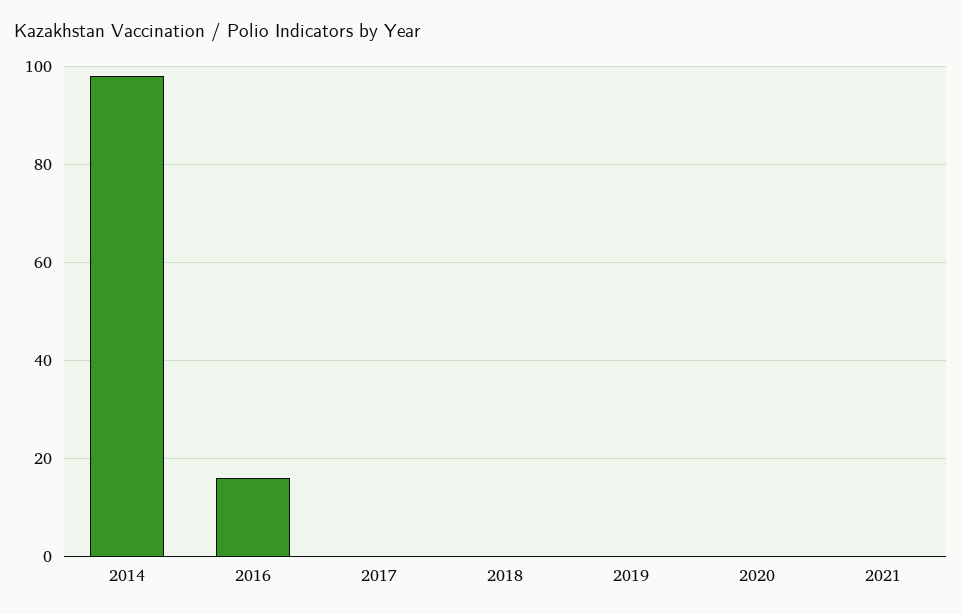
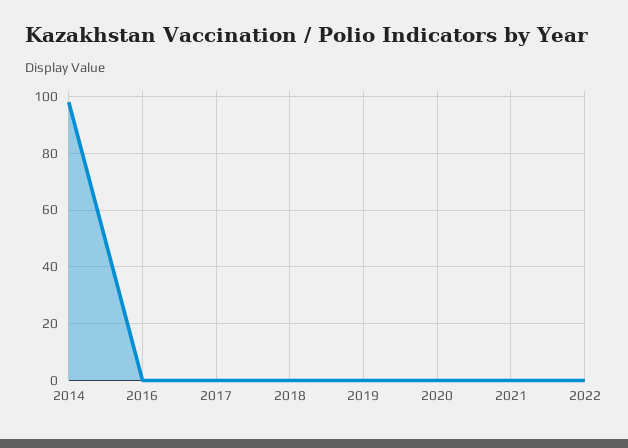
2016: 15 -> 0
2022: none -> 0

